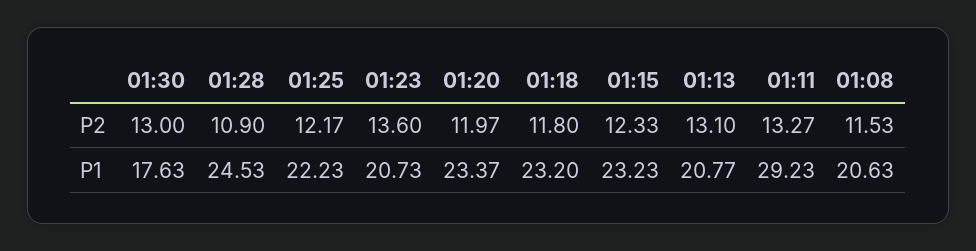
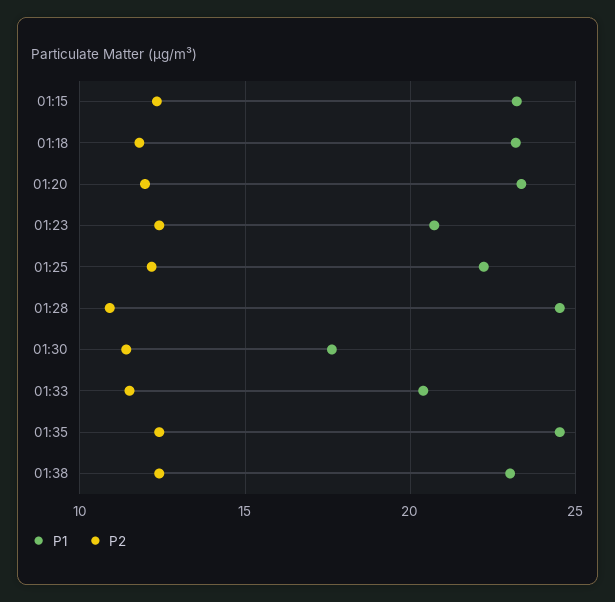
P2, 01:30: 13 -> 11.5
P2, 01:23: 13.6 -> 12.5
P2, 01:13: 13.1 -> none
P2, 01:11: 13.27 -> none
P2, 01:08: 11.53 -> none
P1, 01:13: 20.77 -> none
P1, 01:11: 29.23 -> none
P1, 01:08: 20.63 -> none
P1, 01:33: none -> 20.5
P2, 01:33: none -> 11.5
P1, 01:35: none -> 24.5
P2, 01:35: none -> 12.5
P1, 01:38: none -> 23
P2, 01:38: none -> 12.5

